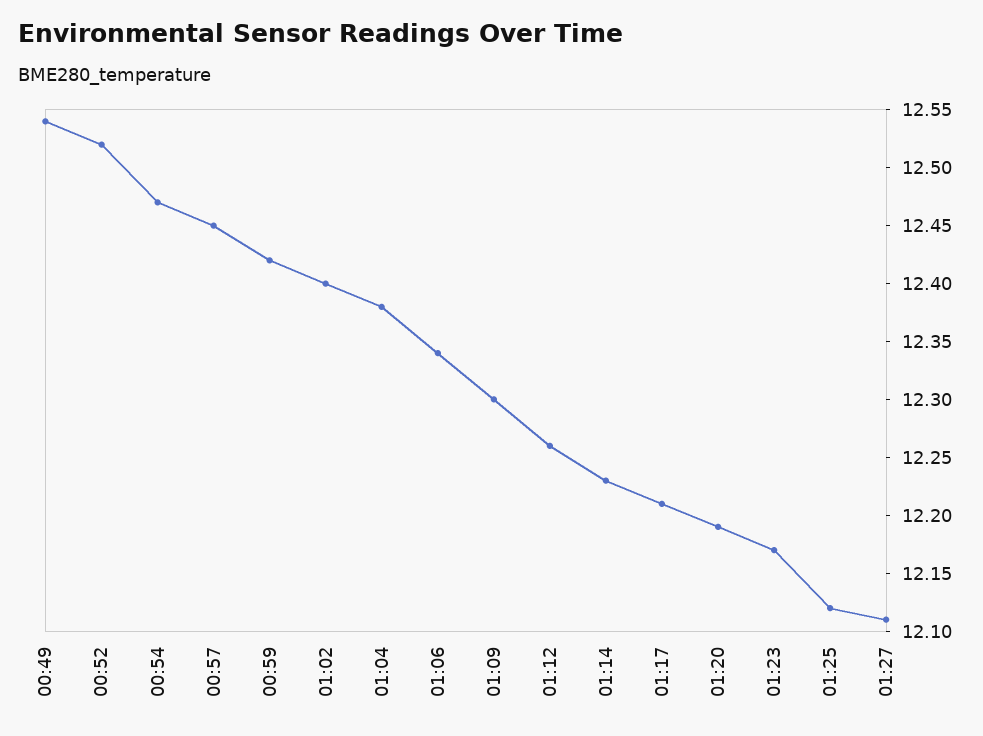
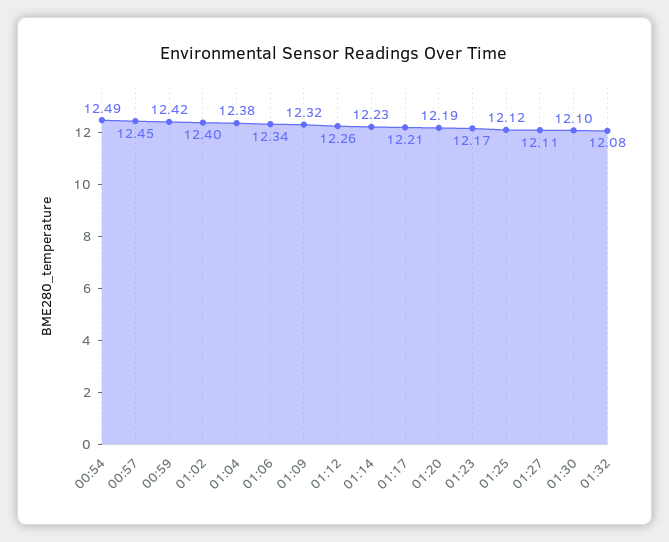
00:49: 12.54 -> none
00:52: 12.52 -> none
00:54: 12.47 -> 12.49
01:09: 12.3 -> 12.32
01:30: none -> 12.1
01:32: none -> 12.08

